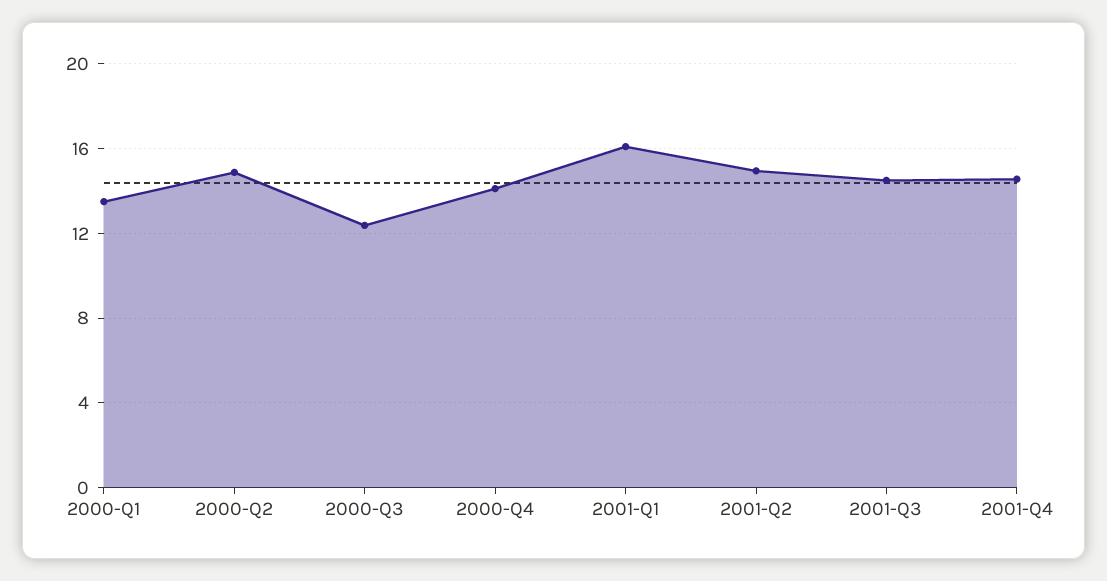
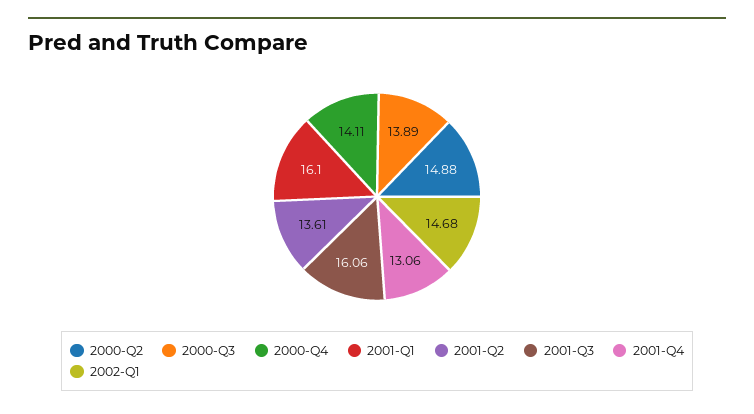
2000-Q1: 13.5 -> none
2000-Q3: 12.5 -> 13.89
2001-Q2: 15 -> 13.61
2001-Q3: 14.5 -> 16.06
2001-Q4: 14.5 -> 13.06
2002-Q1: none -> 14.68

